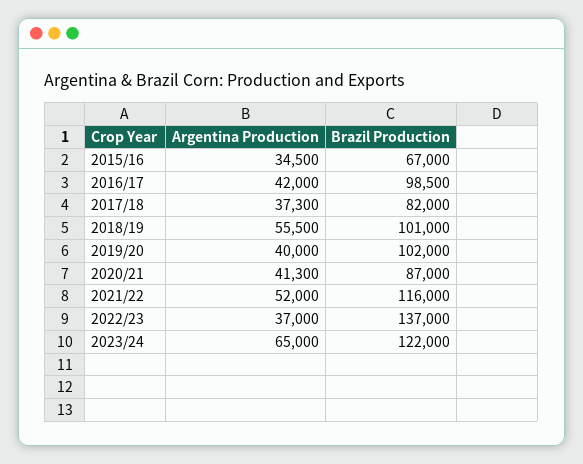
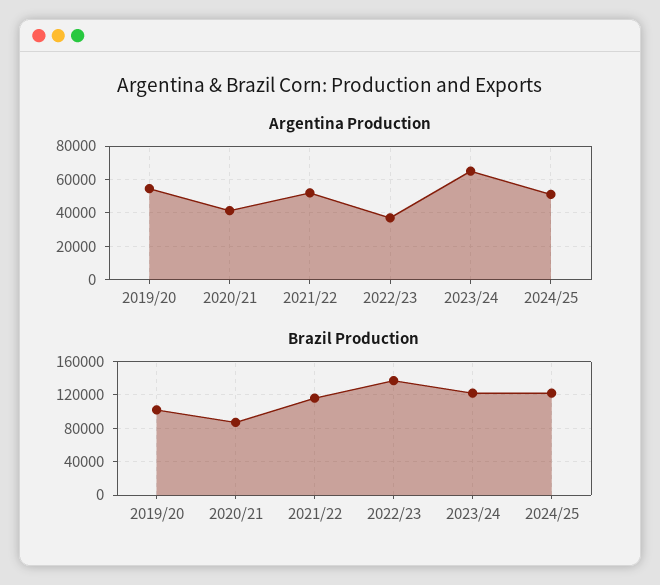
Argentina Production, 2015/16: 34500 -> none
Brazil Production, 2015/16: 67000 -> none
Argentina Production, 2016/17: 42000 -> none
Brazil Production, 2016/17: 98500 -> none
Argentina Production, 2017/18: 37300 -> none
Brazil Production, 2017/18: 82000 -> none
Argentina Production, 2018/19: 55500 -> none
Brazil Production, 2018/19: 101000 -> none
Argentina Production, 2019/20: 40000 -> 55000
Argentina Production, 2024/25: none -> 50000
Brazil Production, 2024/25: none -> 120000

